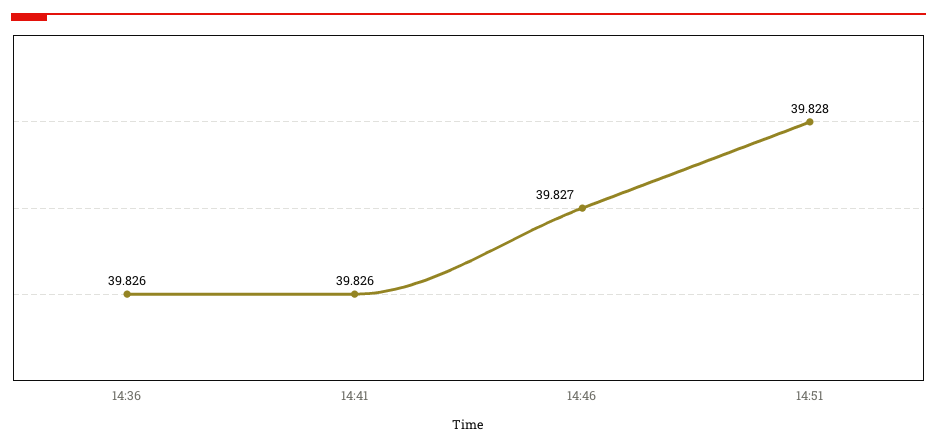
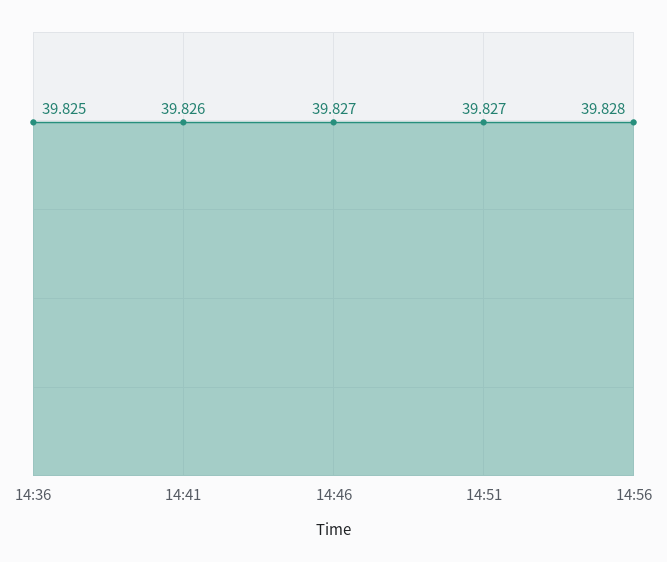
14:36: 39.826 -> 39.825
14:51: 39.828 -> 39.827
14:56: none -> 39.828

